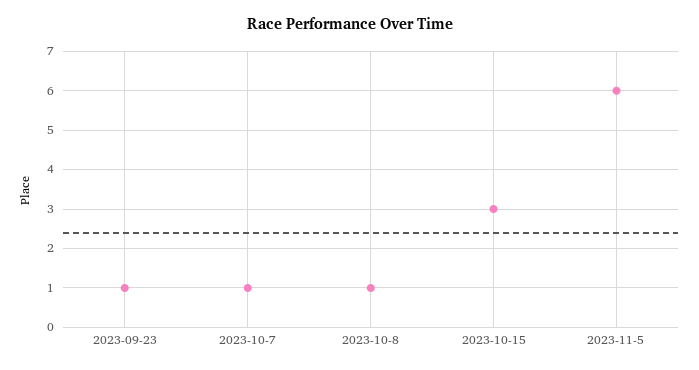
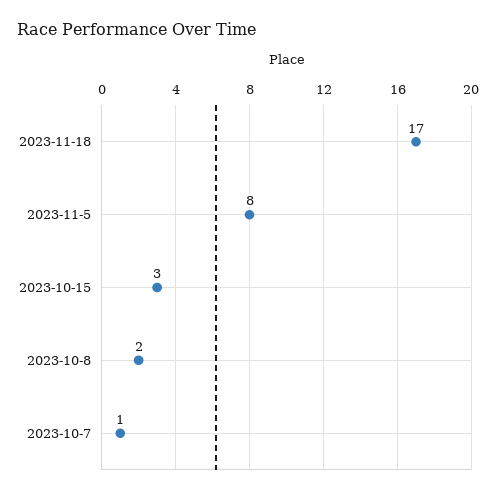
2023-09-23: 1 -> none
2023-10-8: 1 -> 2
2023-11-5: 6 -> 8
2023-11-18: none -> 17

